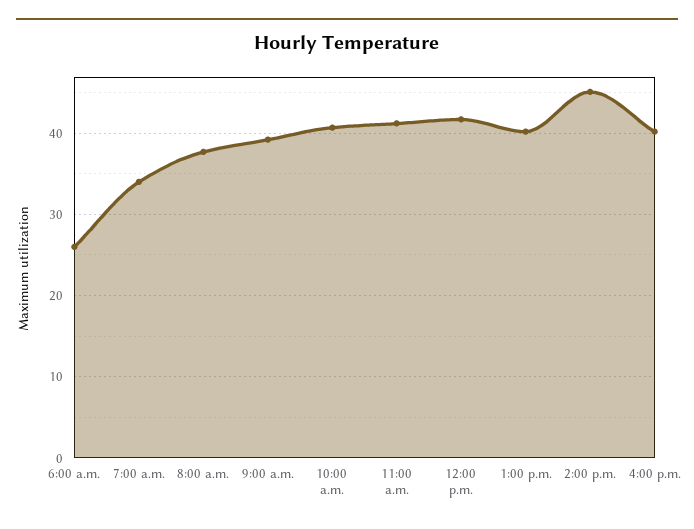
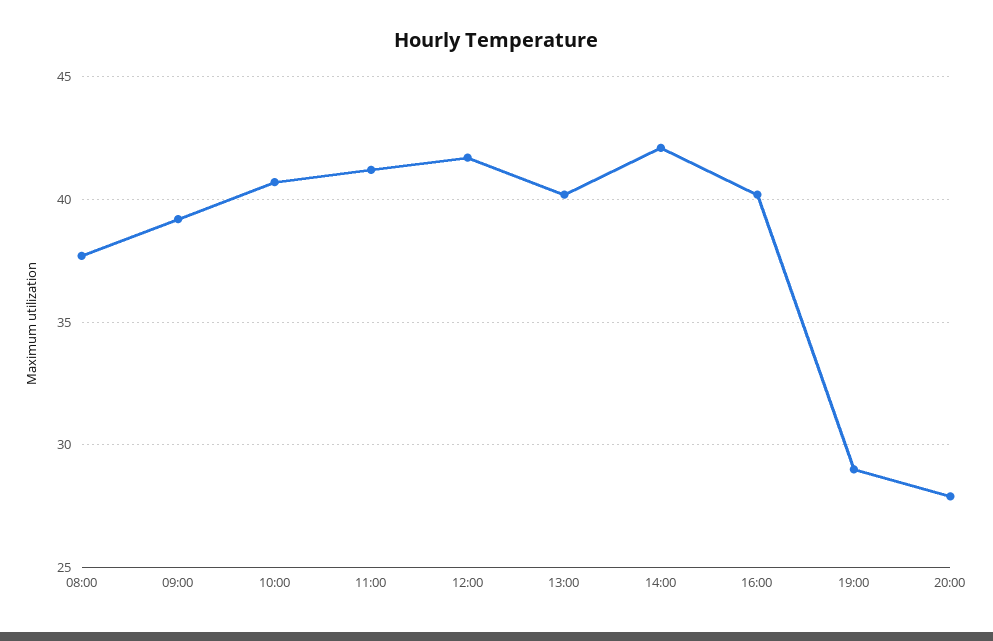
6:00 a.m.: 26 -> none
7:00 a.m.: 34 -> none
2:00 p.m.: 45 -> 42
19:00: none -> 29
20:00: none -> 28

